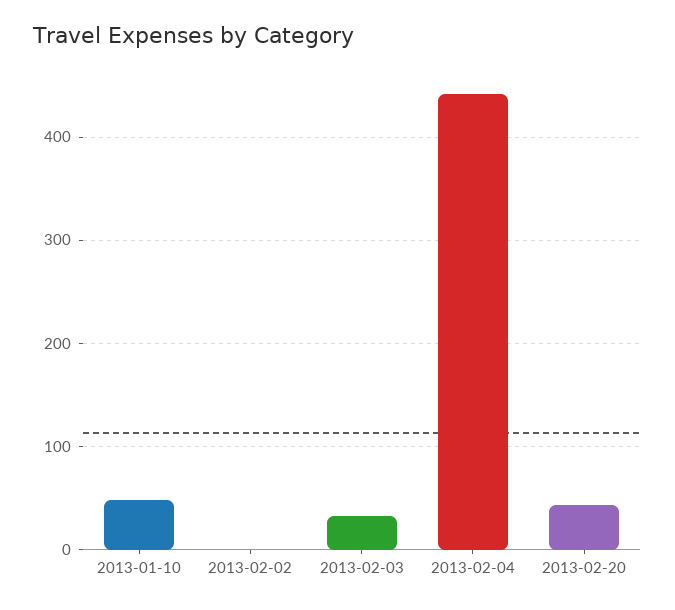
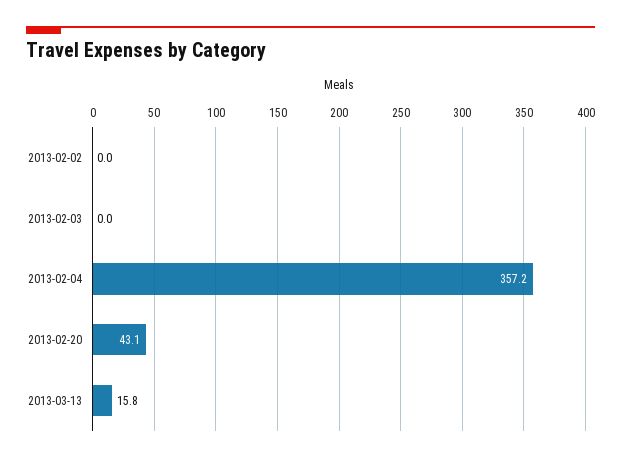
2013-01-10: 50 -> none
2013-02-03: 30 -> 0
2013-02-04: 440 -> 357.2
2013-03-13: none -> 15.8

